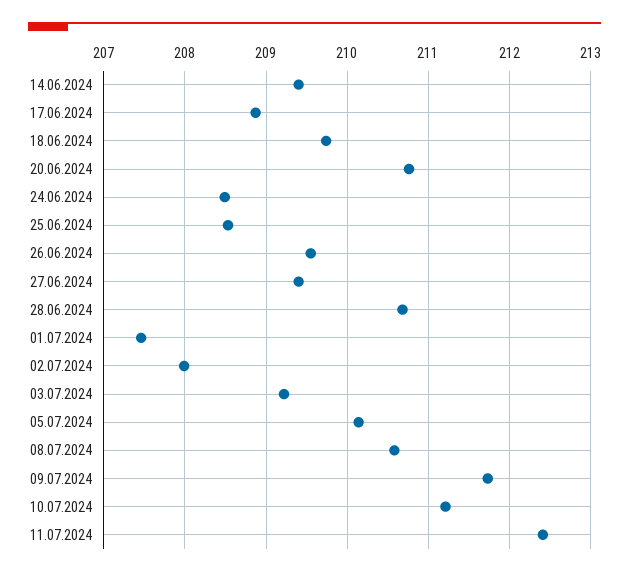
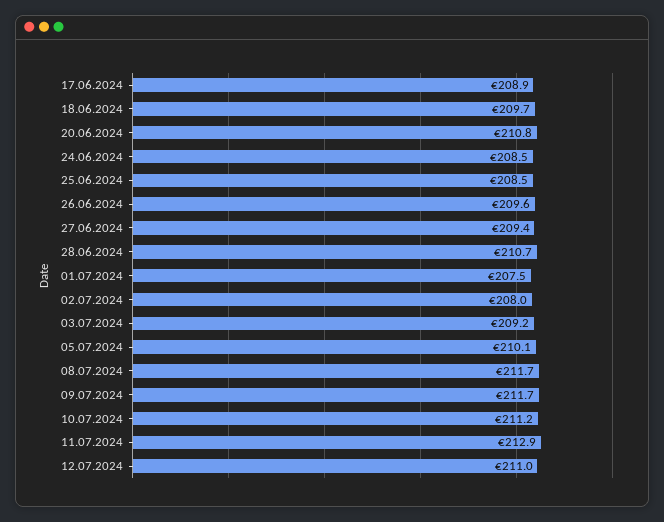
14.06.2024: 209.4 -> none
08.07.2024: 210.6 -> 211.7
11.07.2024: 212.4 -> 212.9
12.07.2024: none -> 211

